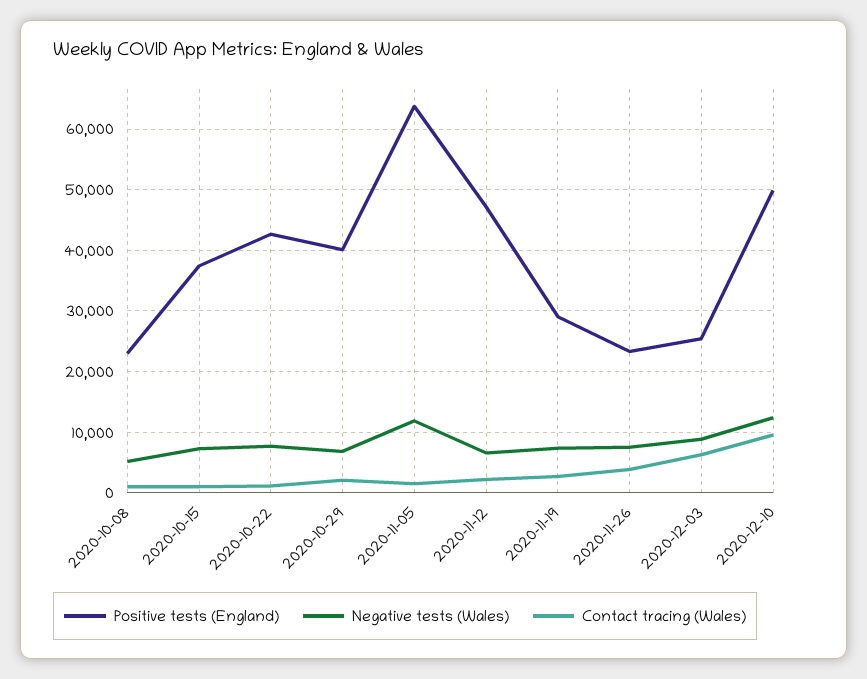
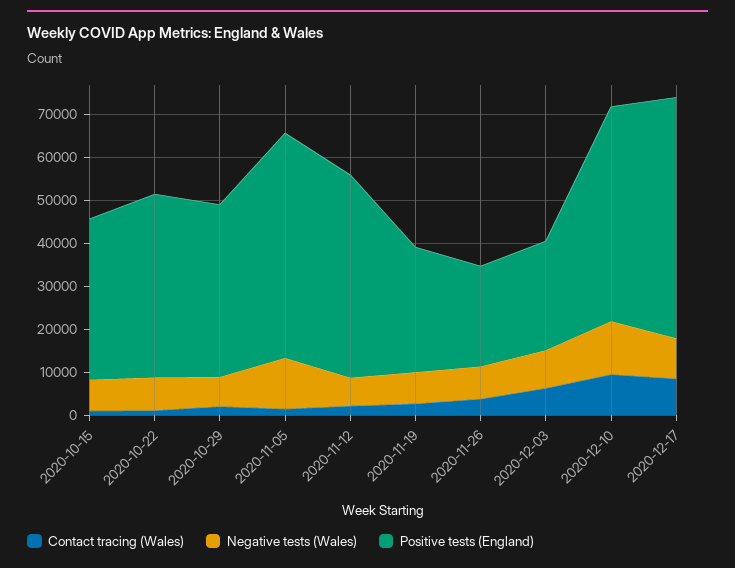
Positive tests (England), 2020-10-08: 23000 -> none
Negative tests (Wales), 2020-10-08: 5000 -> none
Contact tracing (Wales), 2020-10-08: 1000 -> none
Positive tests (England), 2020-11-05: 64000 -> 52000
Contact tracing (Wales), 2020-12-17: none -> 8000
Negative tests (Wales), 2020-12-17: none -> 10000
Positive tests (England), 2020-12-17: none -> 56000

